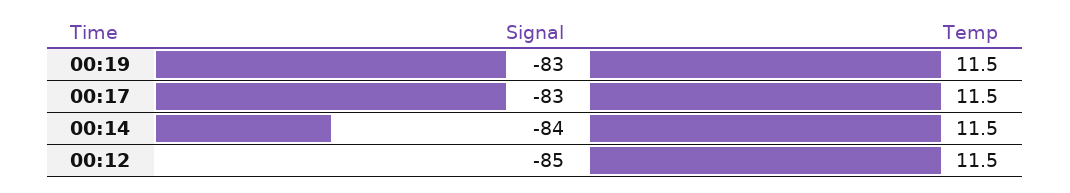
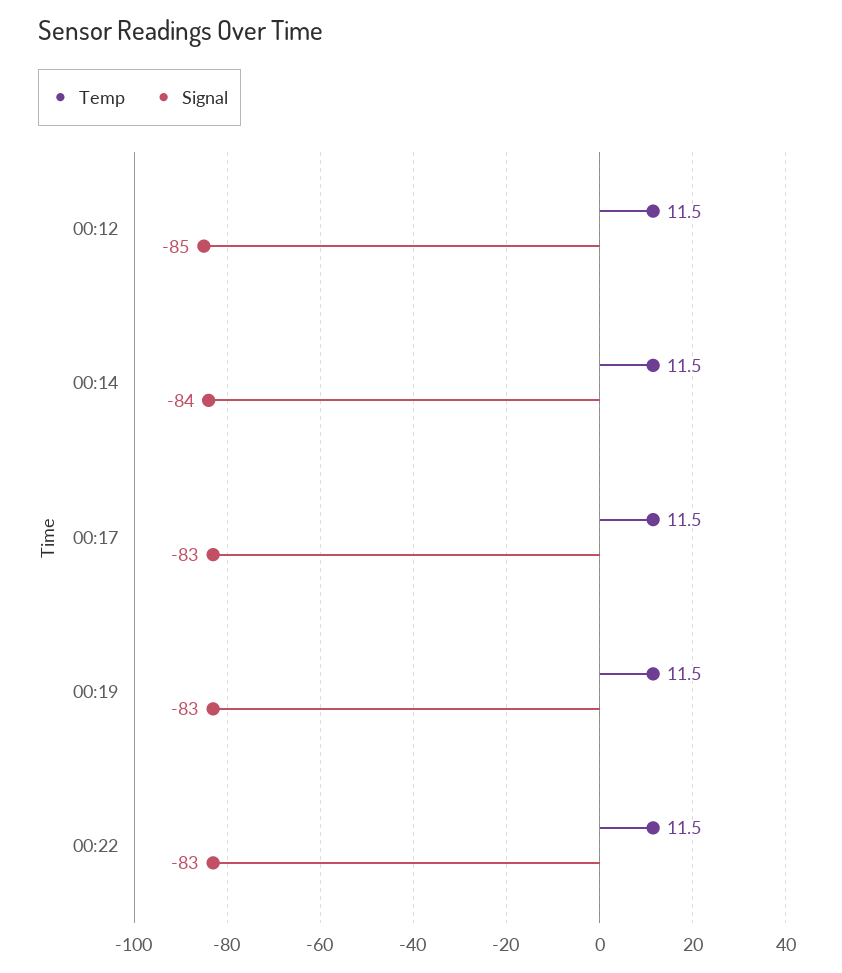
Temp, 00:22: none -> 11.5
Signal, 00:22: none -> -83

